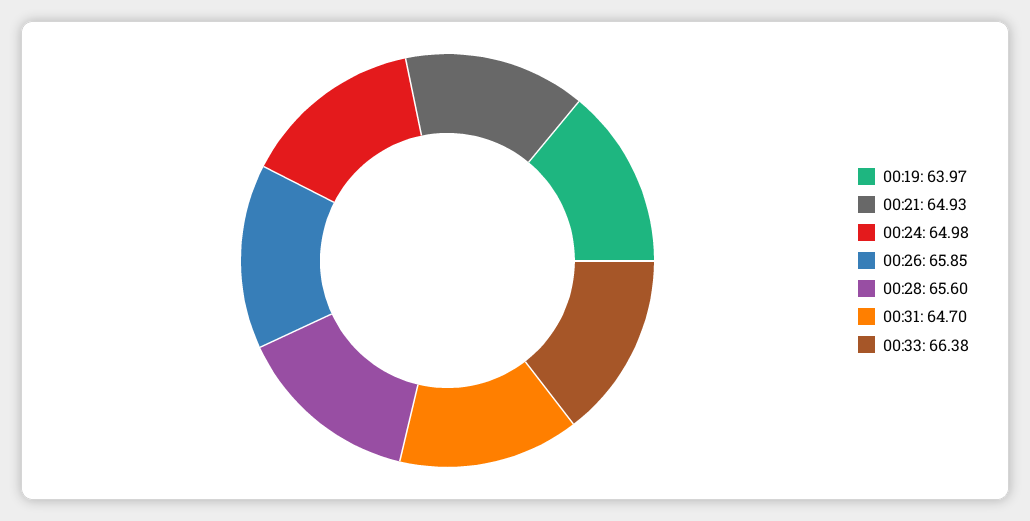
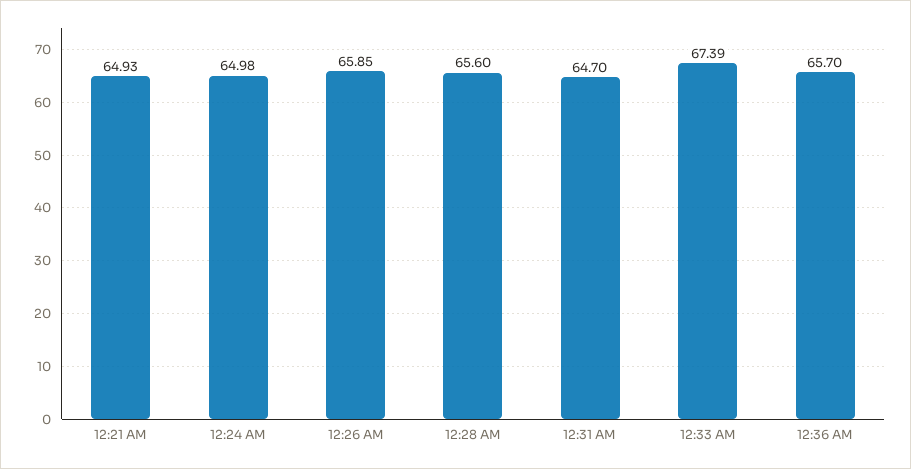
00:19: 63.97 -> none
00:33: 66.38 -> 67.39
12:36 AM: none -> 65.7

